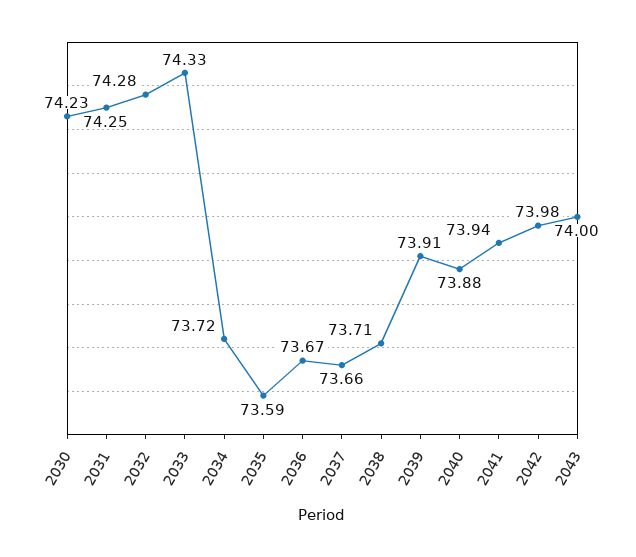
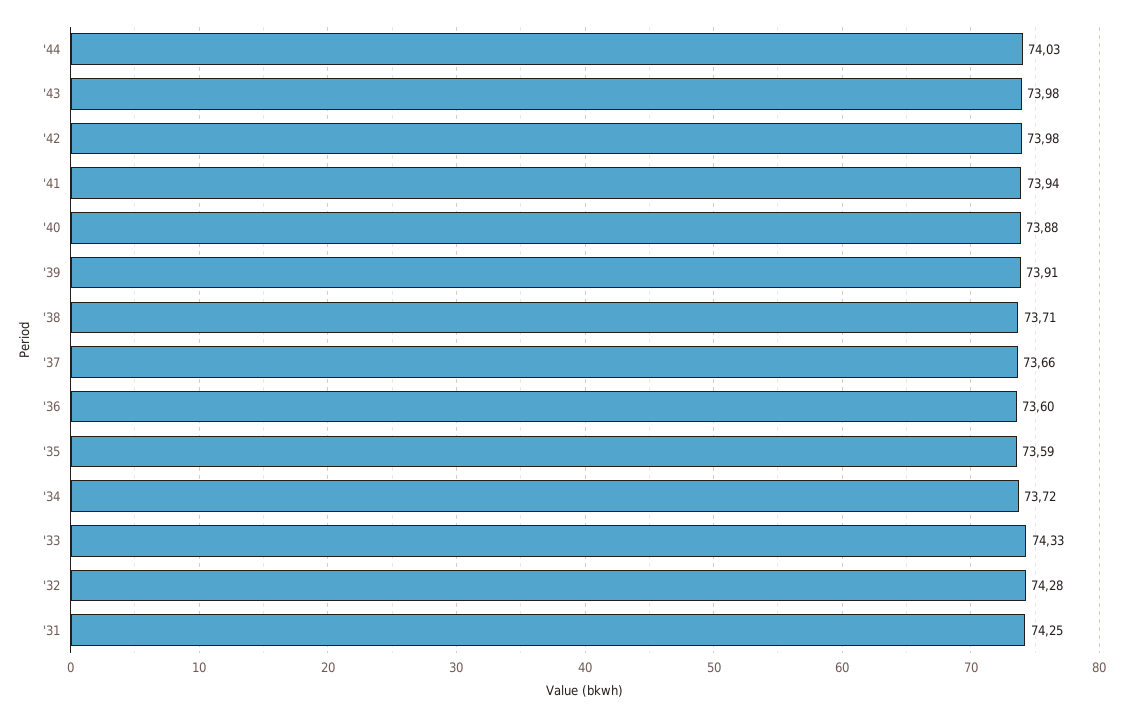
2030: 74.23 -> none
2036: 73.67 -> 73.6
2043: 74 -> 73.98
'44: none -> 74.03

